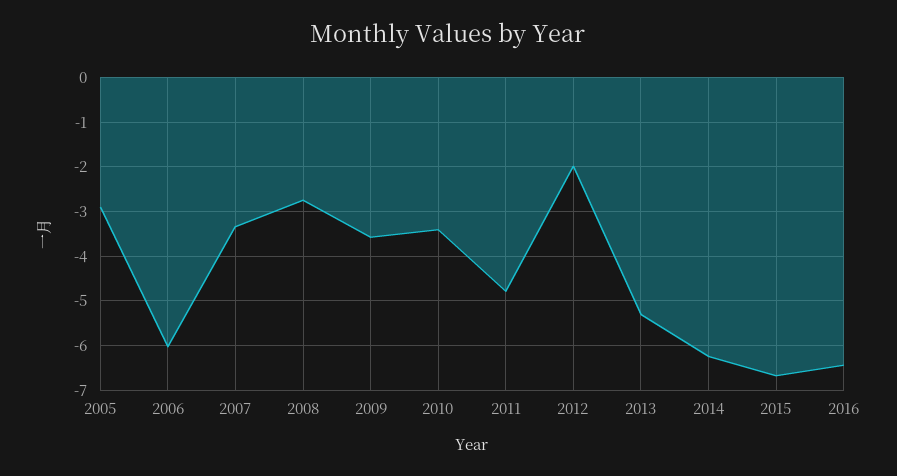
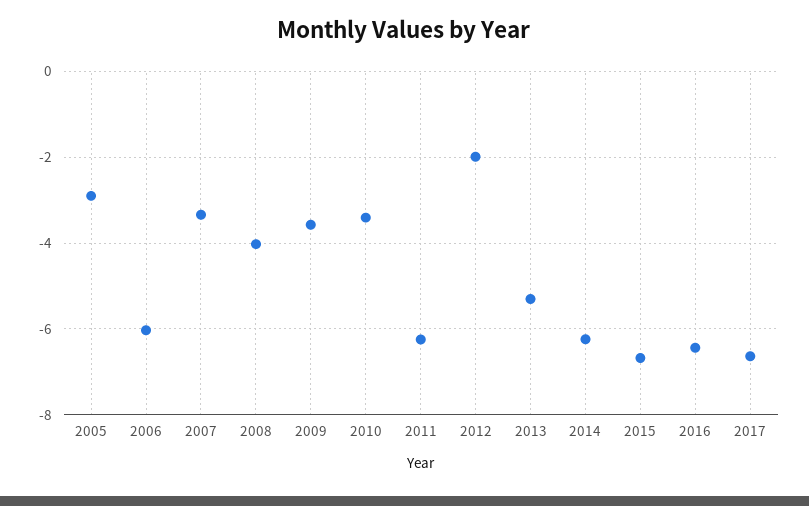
2008: -2.8 -> -4
2011: -4.8 -> -6.2
2017: none -> -6.6

